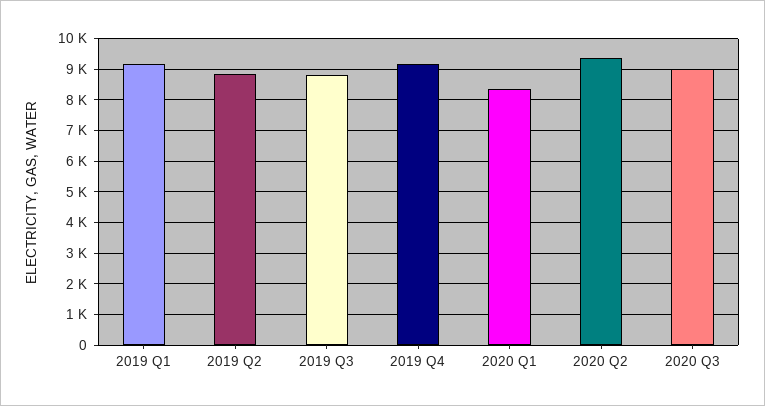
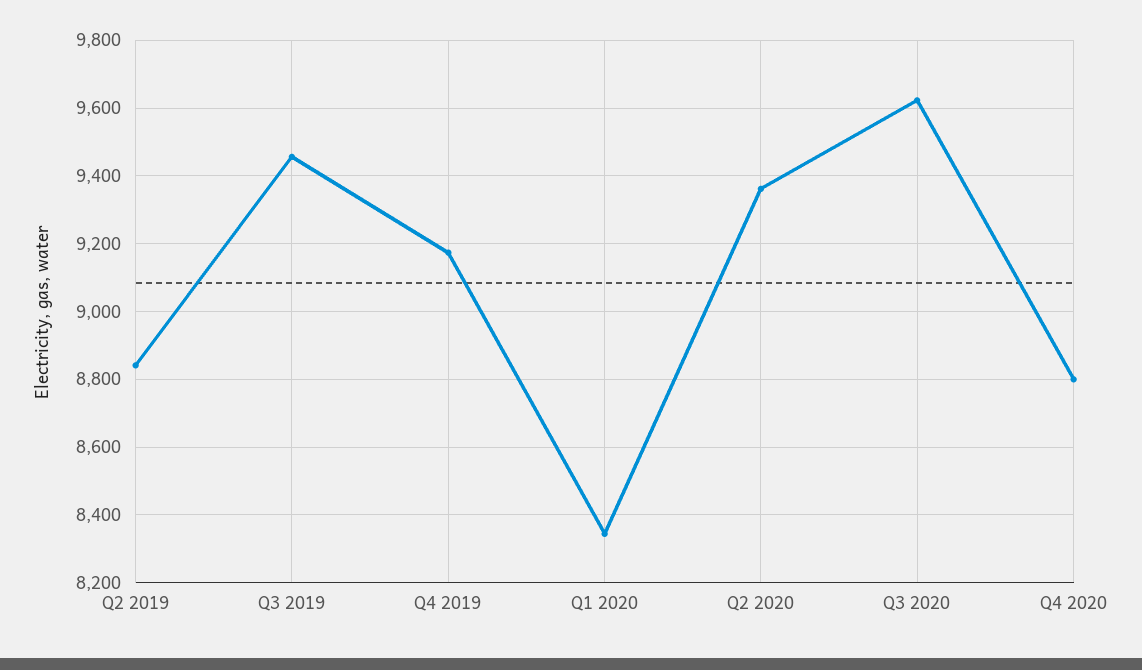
2019 Q1: 9200 -> none
2019 Q3: 8800 -> 9460
2020 Q3: 9000 -> 9620
Q4 2020: none -> 8800

